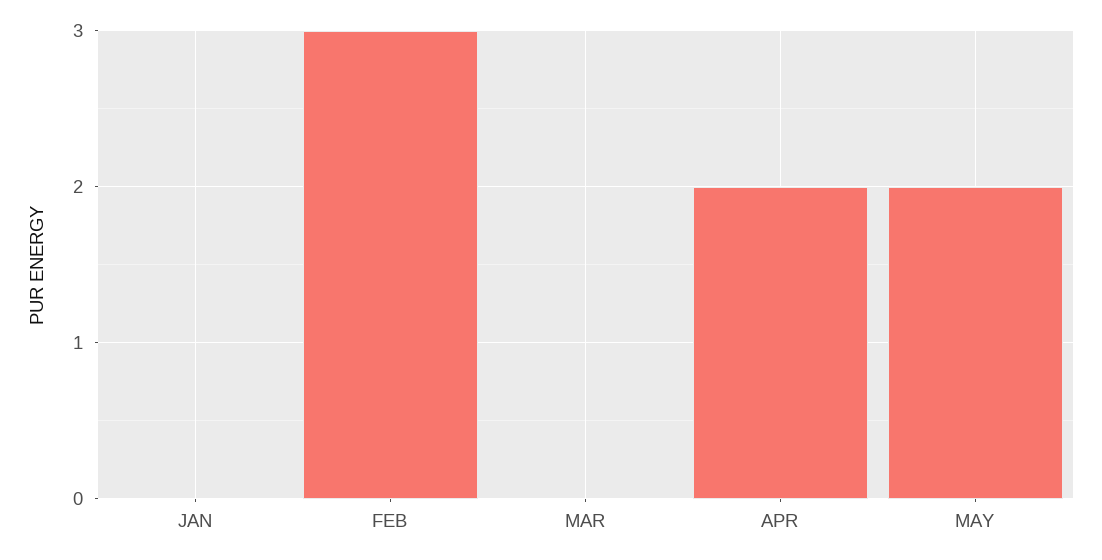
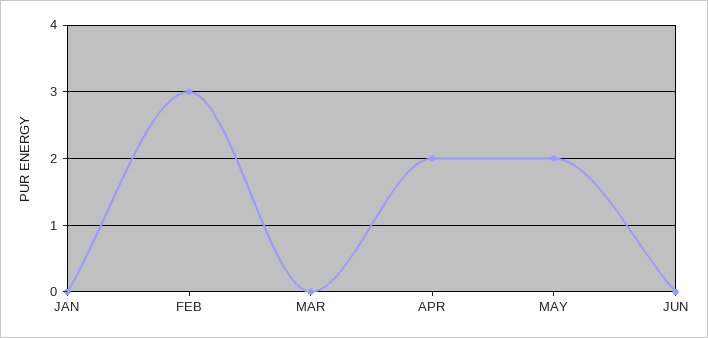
JUN: none -> 0

